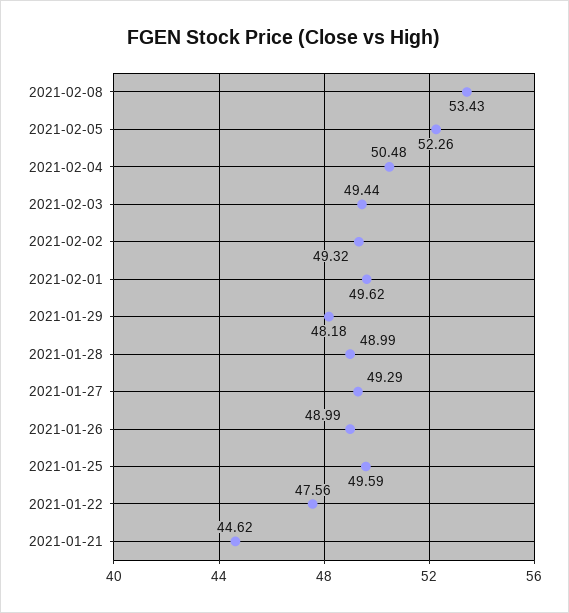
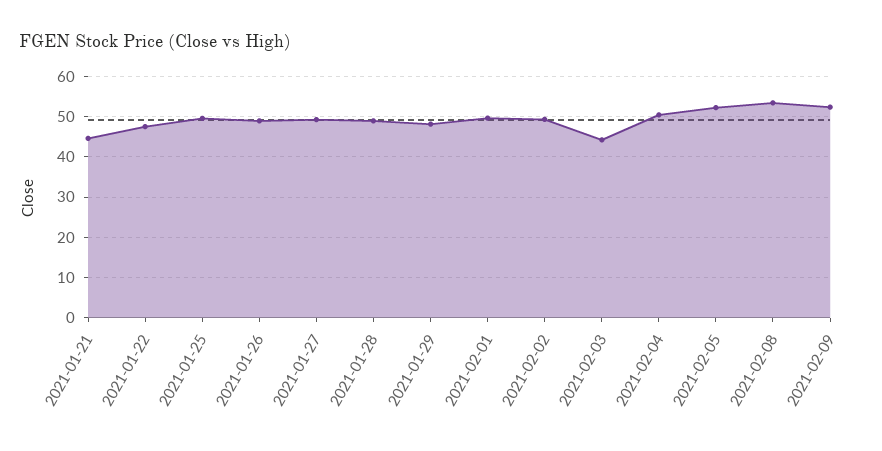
2021-02-03: 49.44 -> 44
2021-02-09: none -> 52

